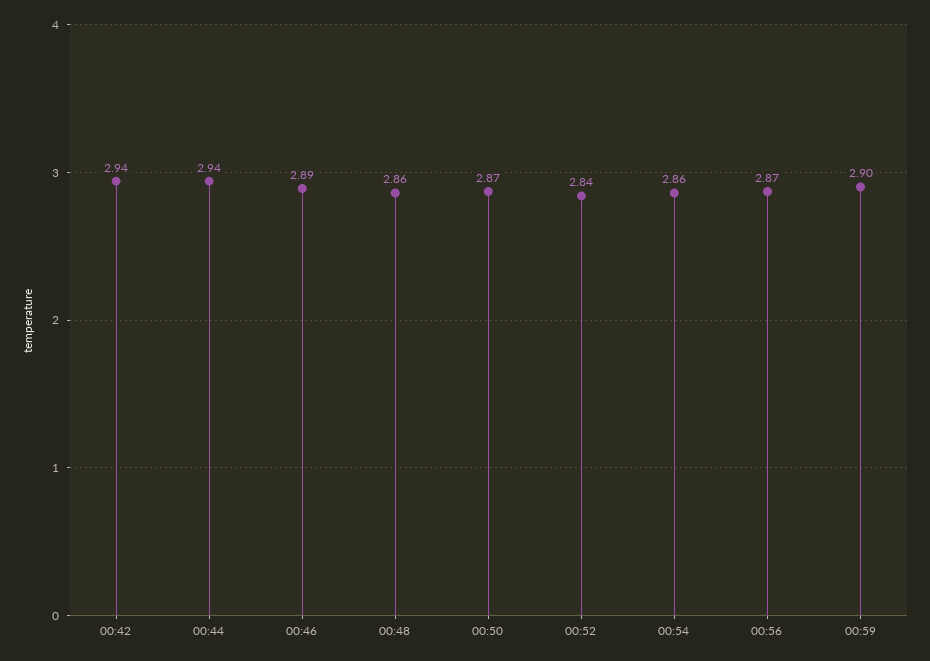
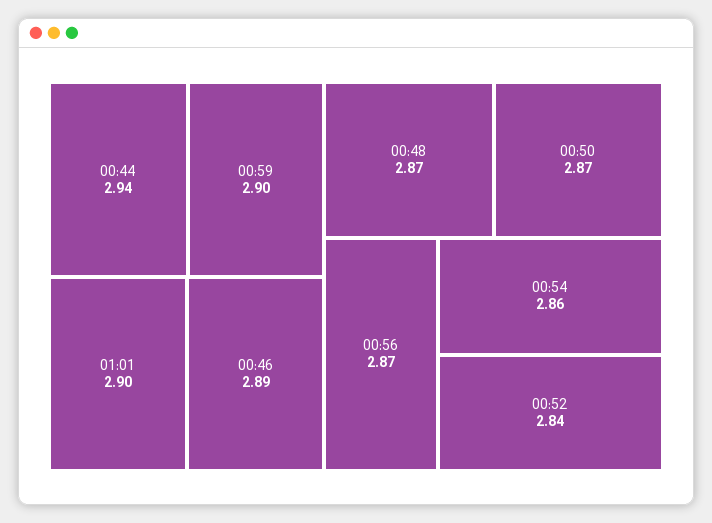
00:42: 2.94 -> none
00:48: 2.86 -> 2.87
01:01: none -> 2.9

